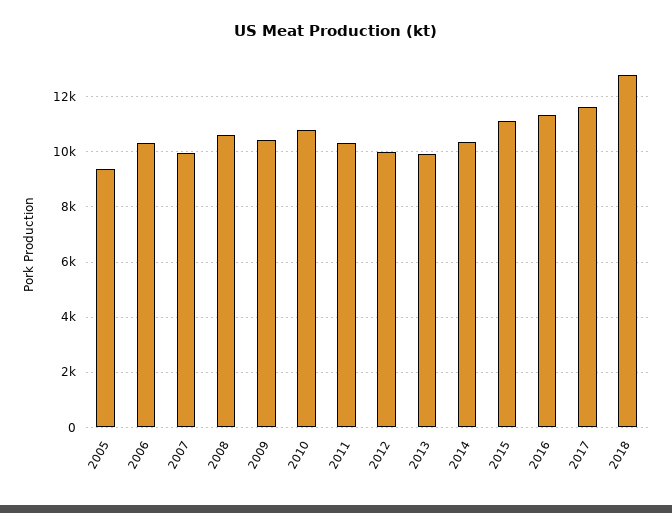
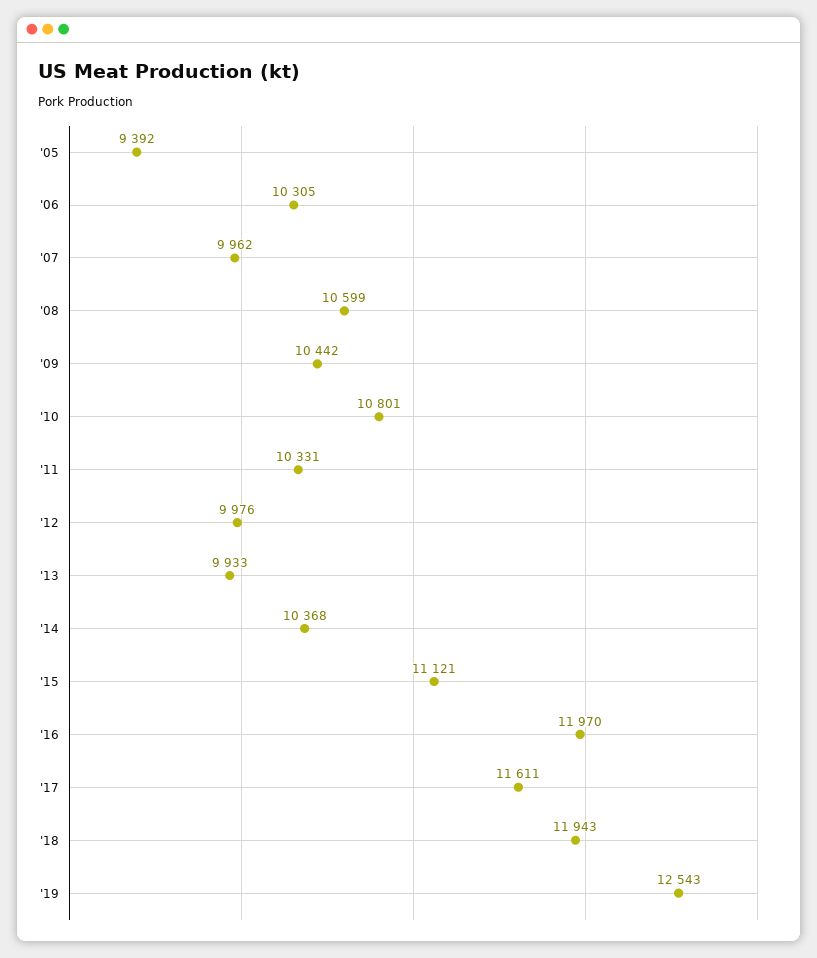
2016: 11250 -> 11970
2018: 12750 -> 11943
'19: none -> 12543

